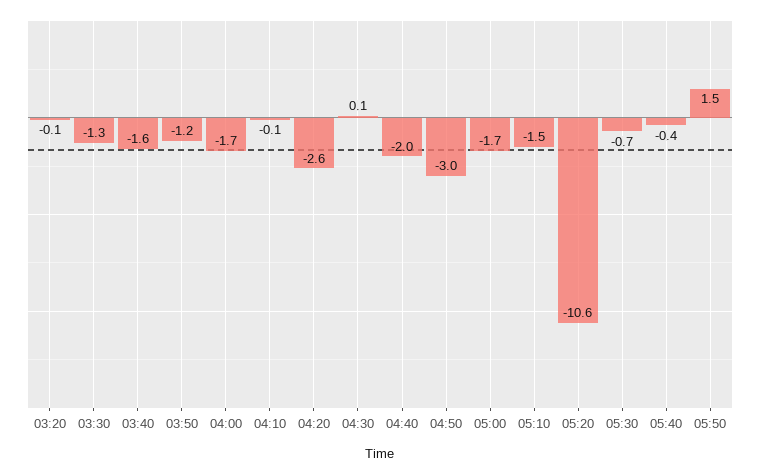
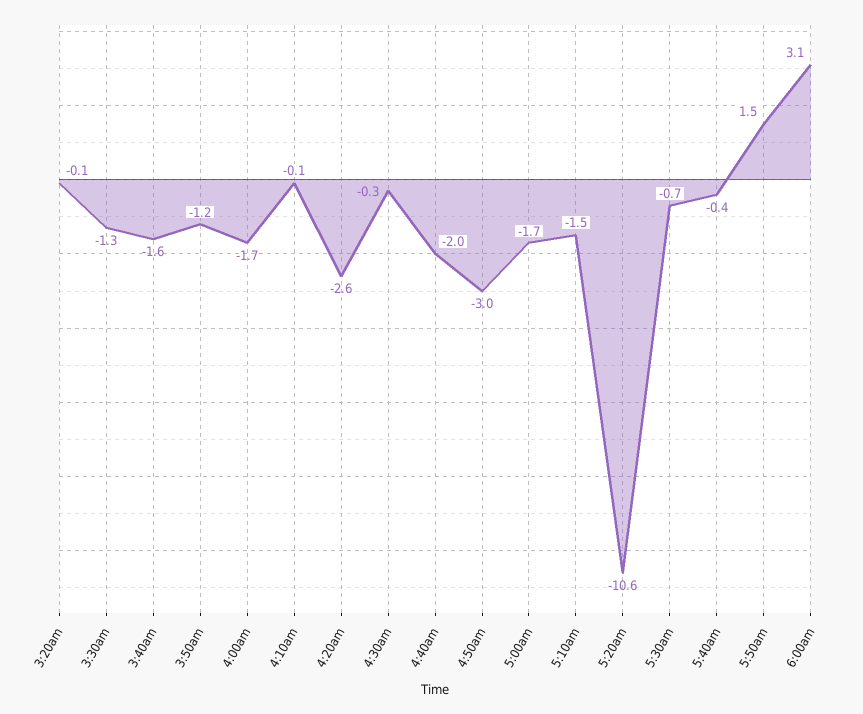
04:30: 0.1 -> -0.3
6:00am: none -> 3.1

